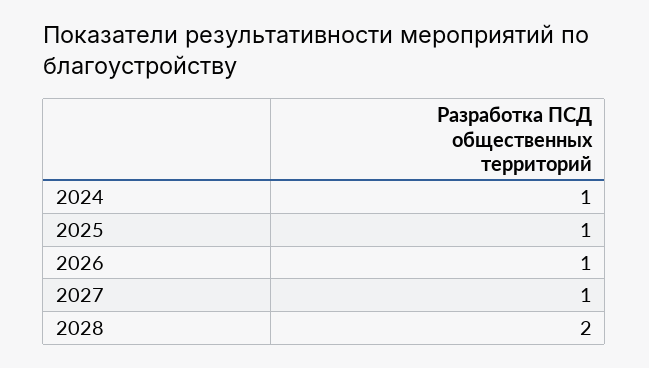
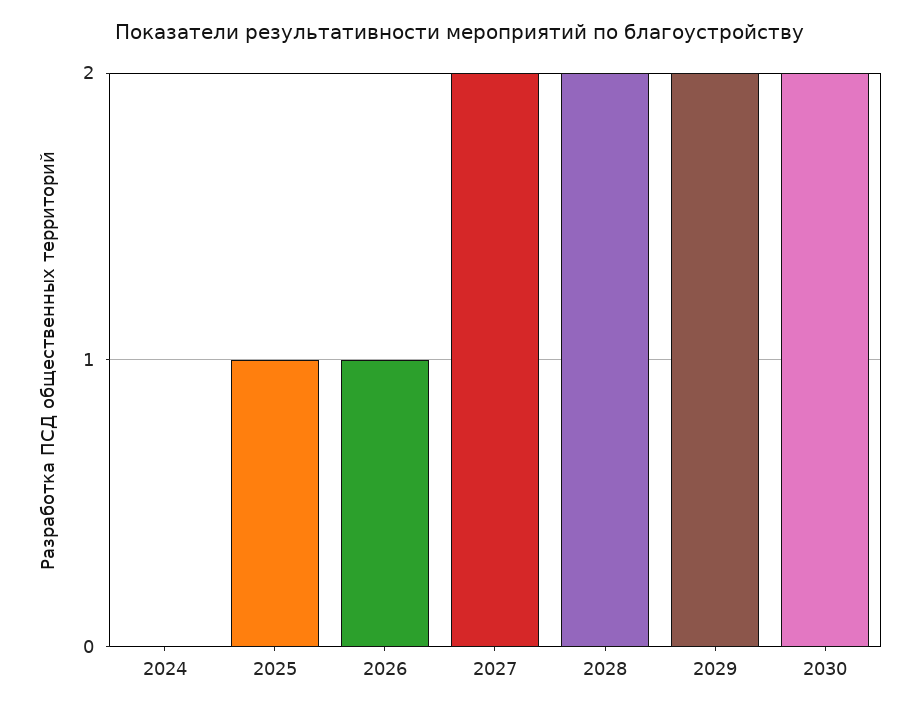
2024: 1 -> 0
2027: 1 -> 2
2029: none -> 2
2030: none -> 2

